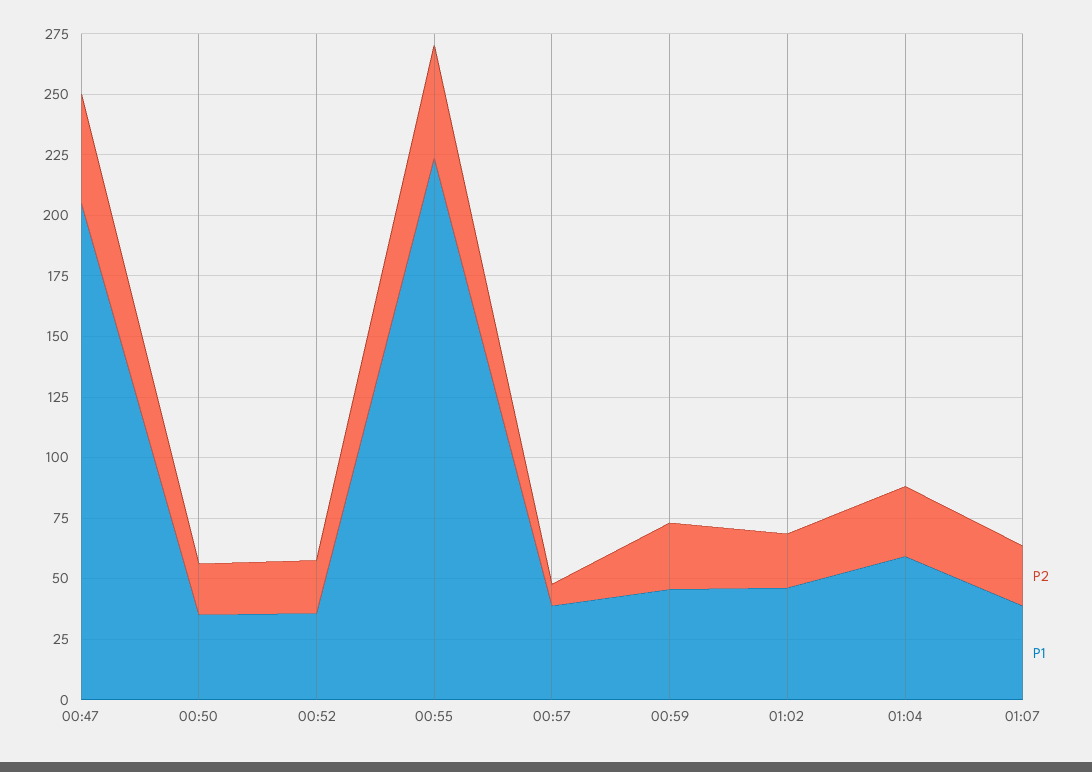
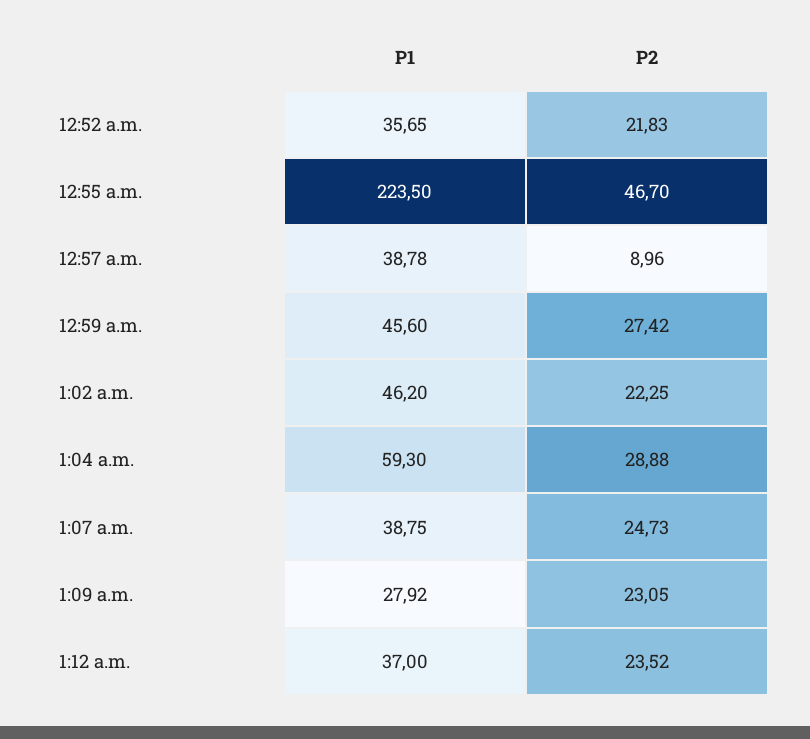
P2, 00:47: 45 -> none
P1, 00:47: 205 -> none
P2, 00:50: 20 -> none
P1, 00:50: 35 -> none
P1, 1:09 a.m.: none -> 27.92
P2, 1:09 a.m.: none -> 23.05
P1, 1:12 a.m.: none -> 37
P2, 1:12 a.m.: none -> 23.52

